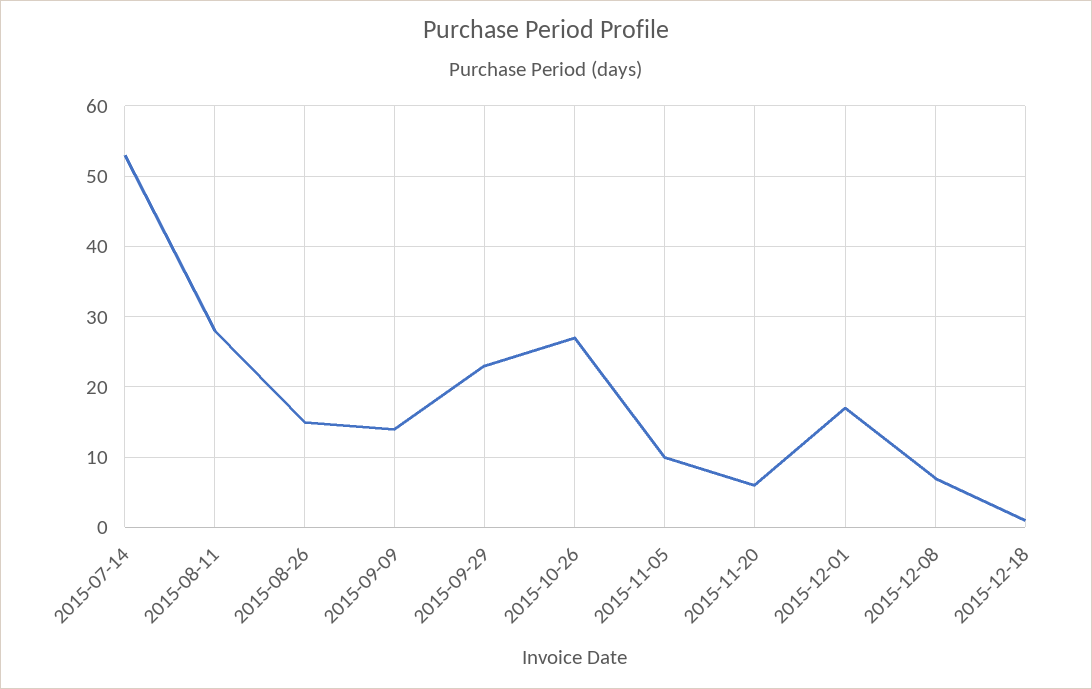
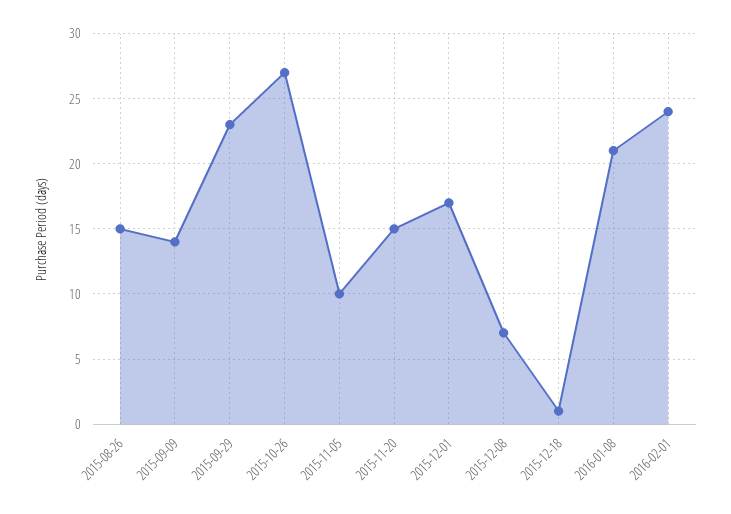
2015-07-14: 53 -> none
2015-08-11: 28 -> none
2015-11-20: 6 -> 15
2016-01-08: none -> 21
2016-02-01: none -> 24

